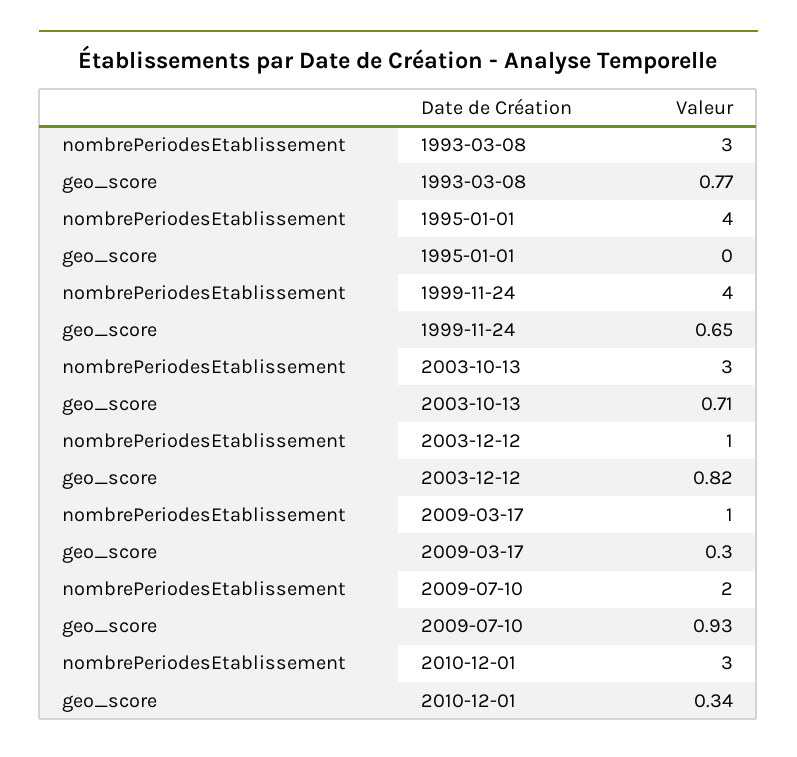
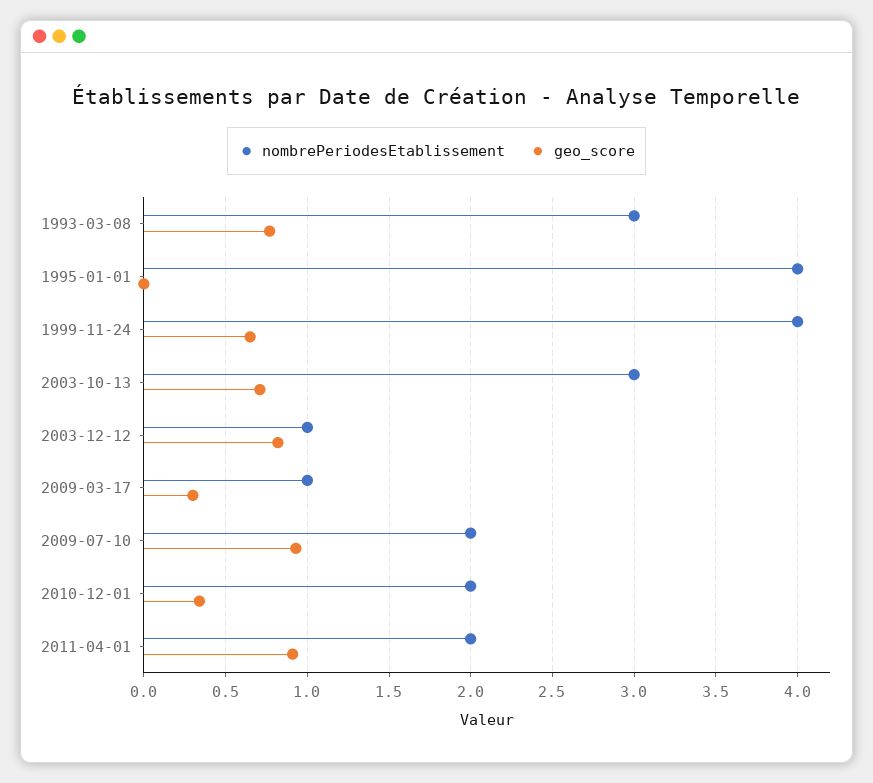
nombrePeriodesEtablissement, 2010-12-01: 3 -> 2
nombrePeriodesEtablissement, 2011-04-01: none -> 2
geo_score, 2011-04-01: none -> 0.9

